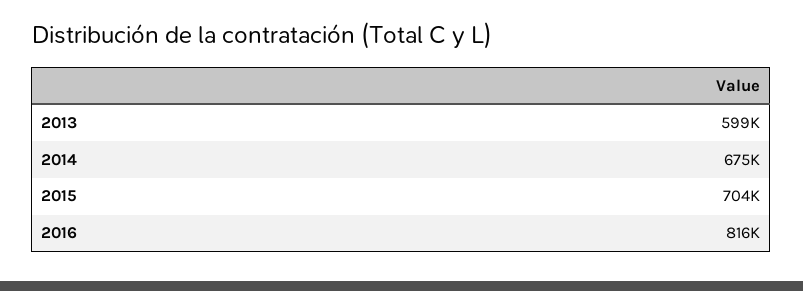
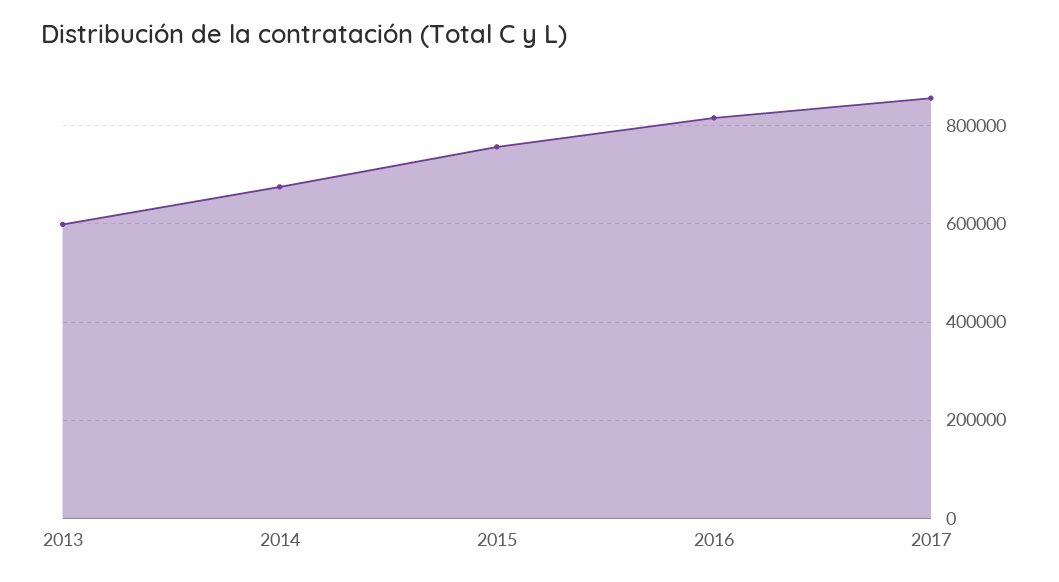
2015: 704000 -> 760000
2017: none -> 860000

